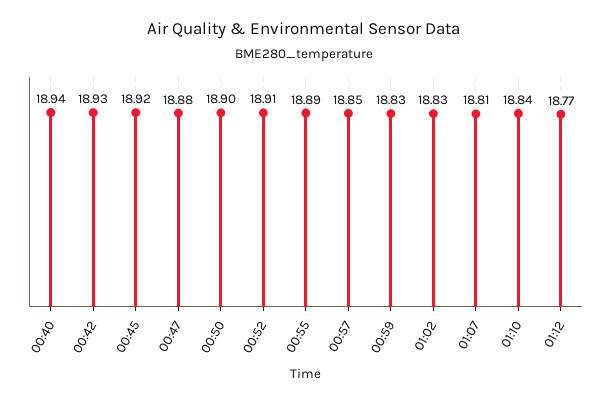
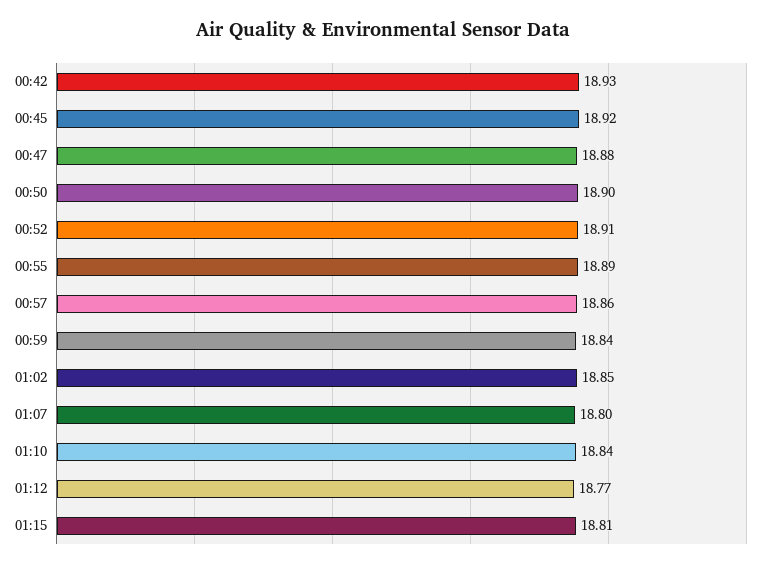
00:40: 18.94 -> none
00:57: 18.85 -> 18.86
00:59: 18.83 -> 18.84
01:02: 18.83 -> 18.85
01:07: 18.81 -> 18.8
01:15: none -> 18.81

